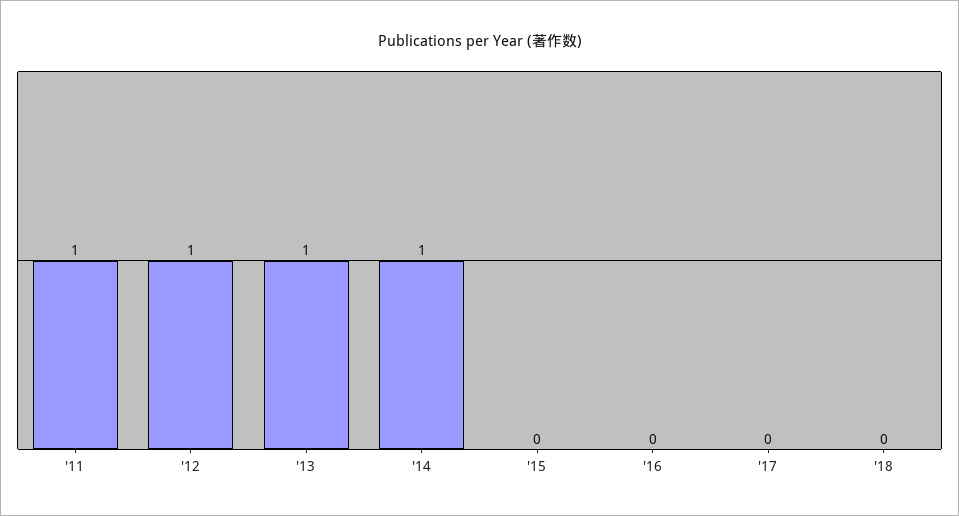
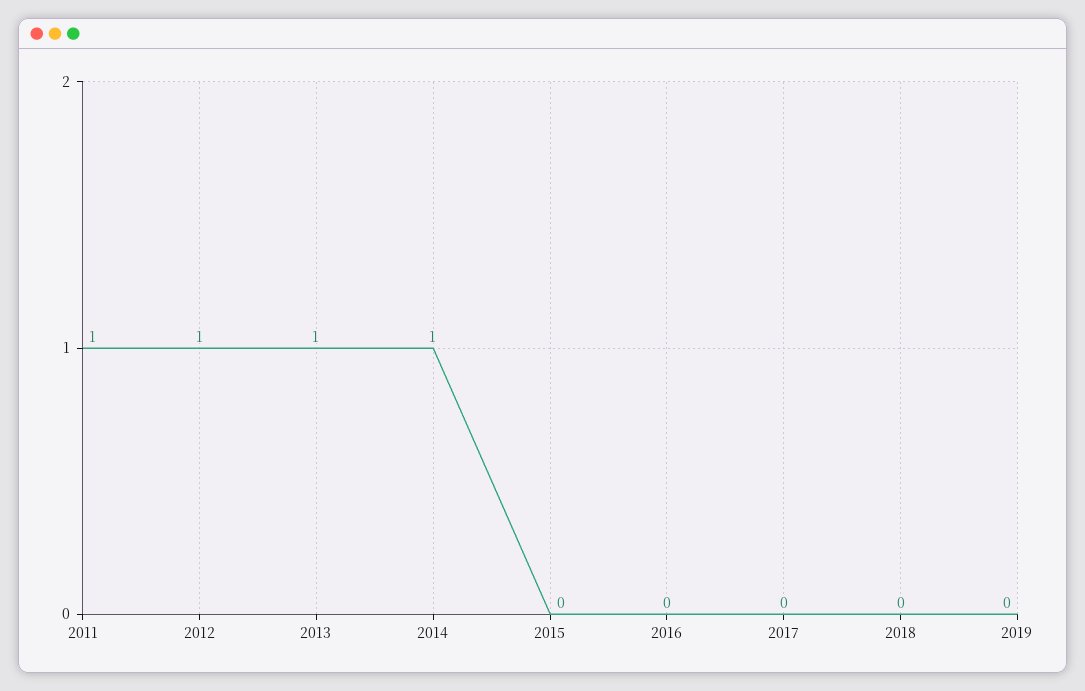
2019: none -> 0

